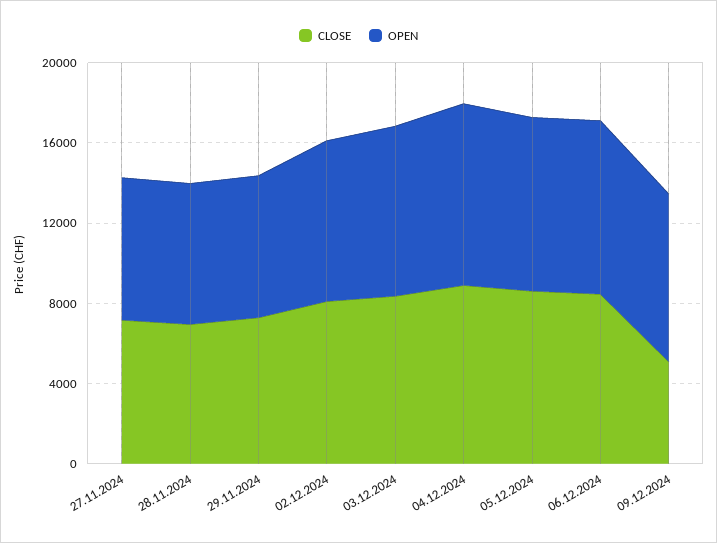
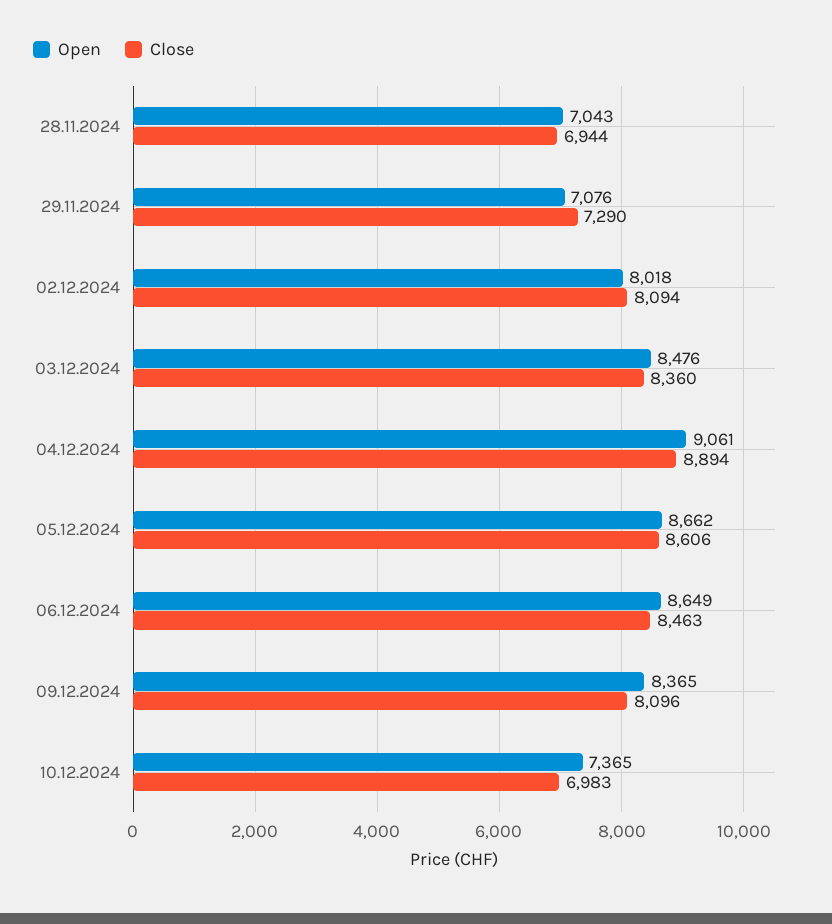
CLOSE, 27.11.2024: 7000 -> none
OPEN, 27.11.2024: 7000 -> none
CLOSE, 09.12.2024: 5000 -> 8096
OPEN, 10.12.2024: none -> 7365
CLOSE, 10.12.2024: none -> 6983

